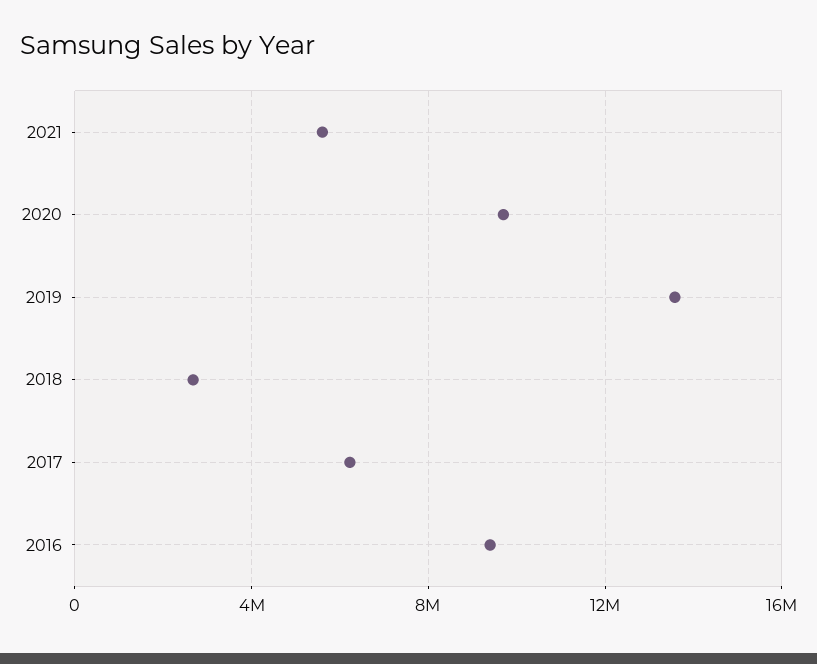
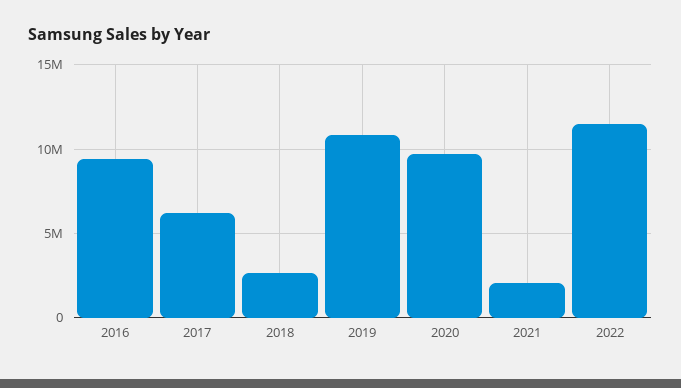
2021: 5500000 -> 2000000
2019: 13500000 -> 11000000
2022: none -> 11500000

